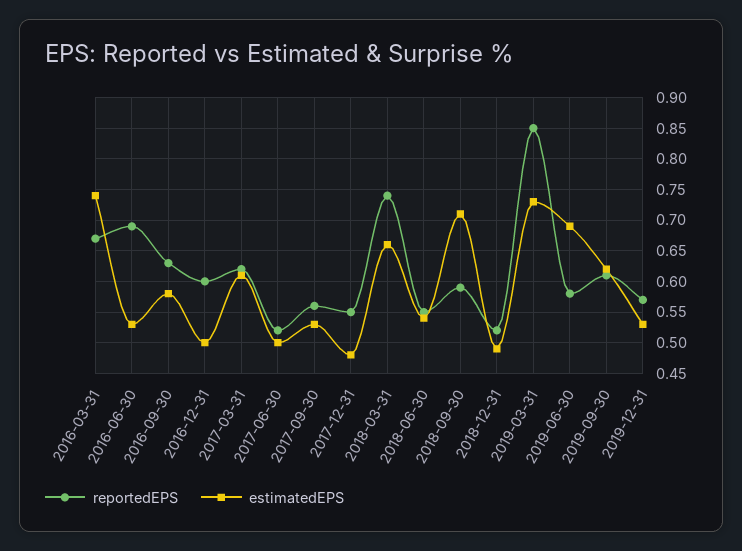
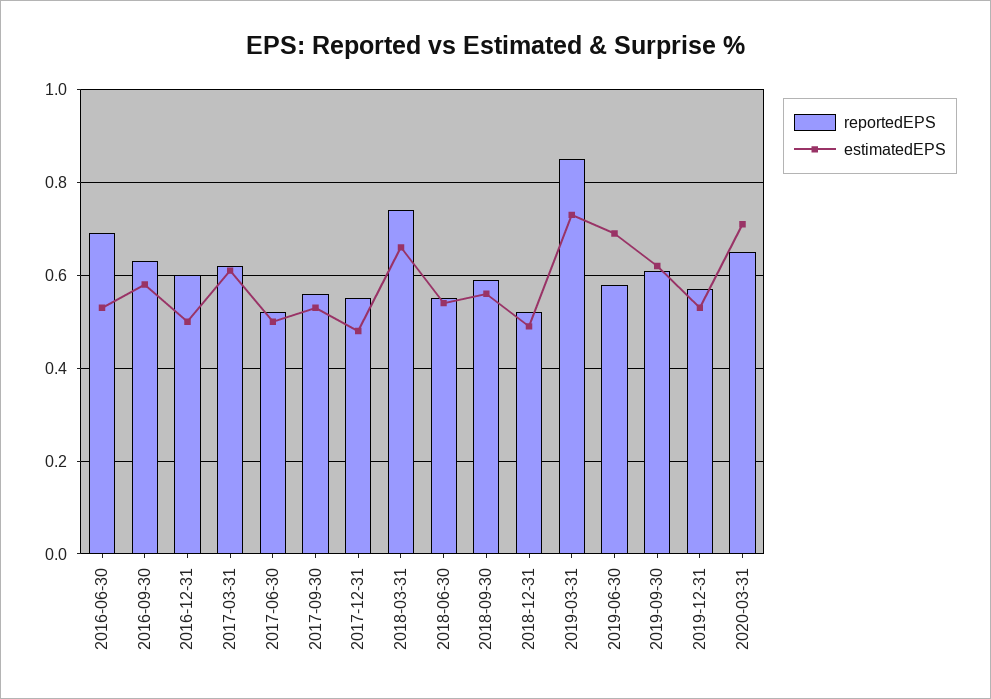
reportedEPS, 2016-03-31: 0.67 -> none
estimatedEPS, 2016-03-31: 0.74 -> none
estimatedEPS, 2018-09-30: 0.71 -> 0.55
reportedEPS, 2020-03-31: none -> 0.65
estimatedEPS, 2020-03-31: none -> 0.7

